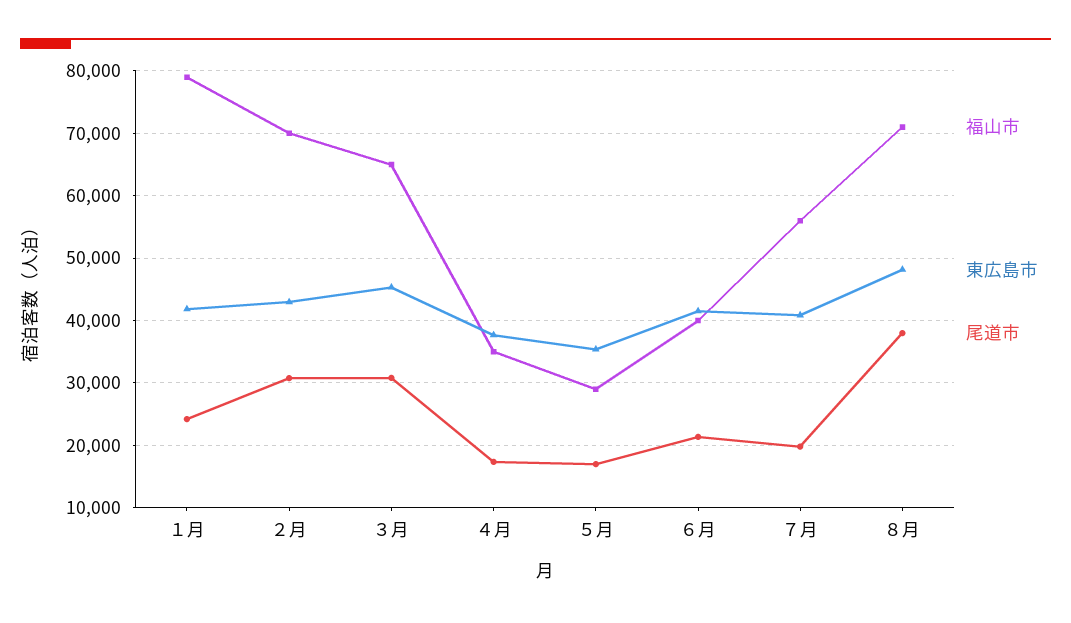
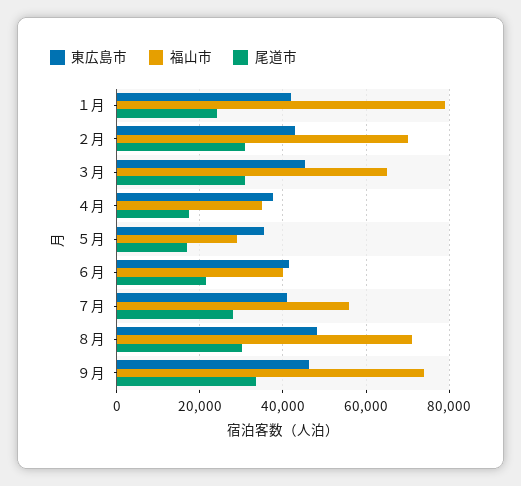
尾道市, ７月: 20000 -> 28000
尾道市, ８月: 38000 -> 30000
東広島市, ９月: none -> 46000
福山市, ９月: none -> 74000
尾道市, ９月: none -> 34000

